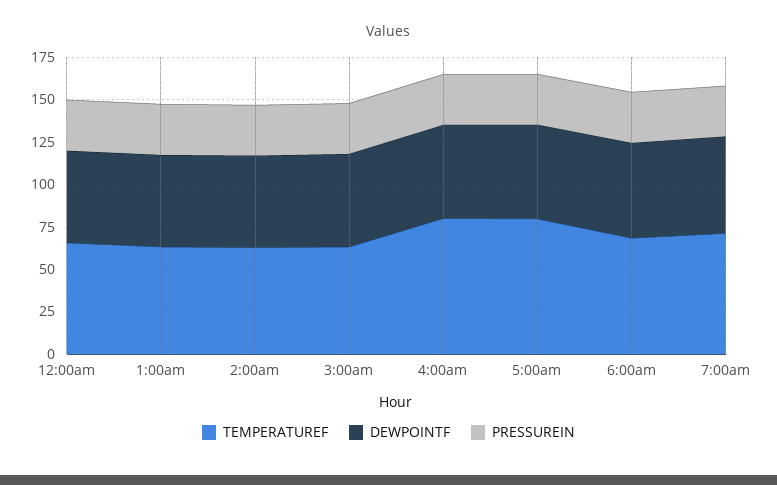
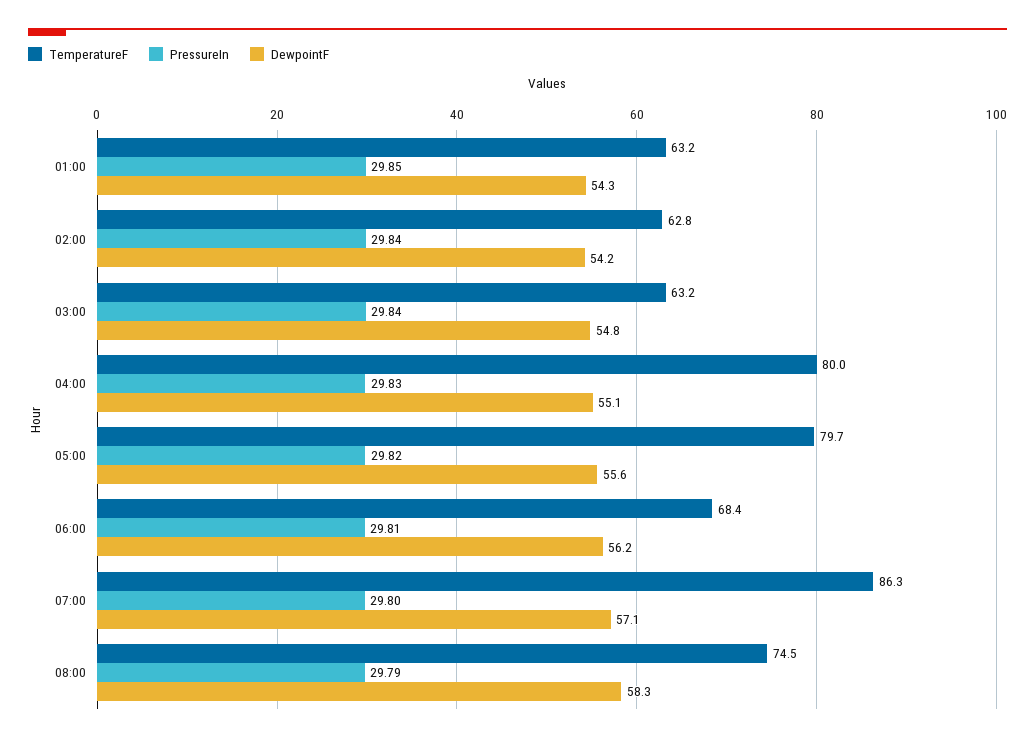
TEMPERATUREF, 12:00am: 65 -> none
DEWPOINTF, 12:00am: 55 -> none
PRESSUREIN, 12:00am: 30 -> none
TEMPERATUREF, 7:00am: 70 -> 86.3
TEMPERATUREF, 08:00: none -> 74.5
PRESSUREIN, 08:00: none -> 29.79
DEWPOINTF, 08:00: none -> 58.3

